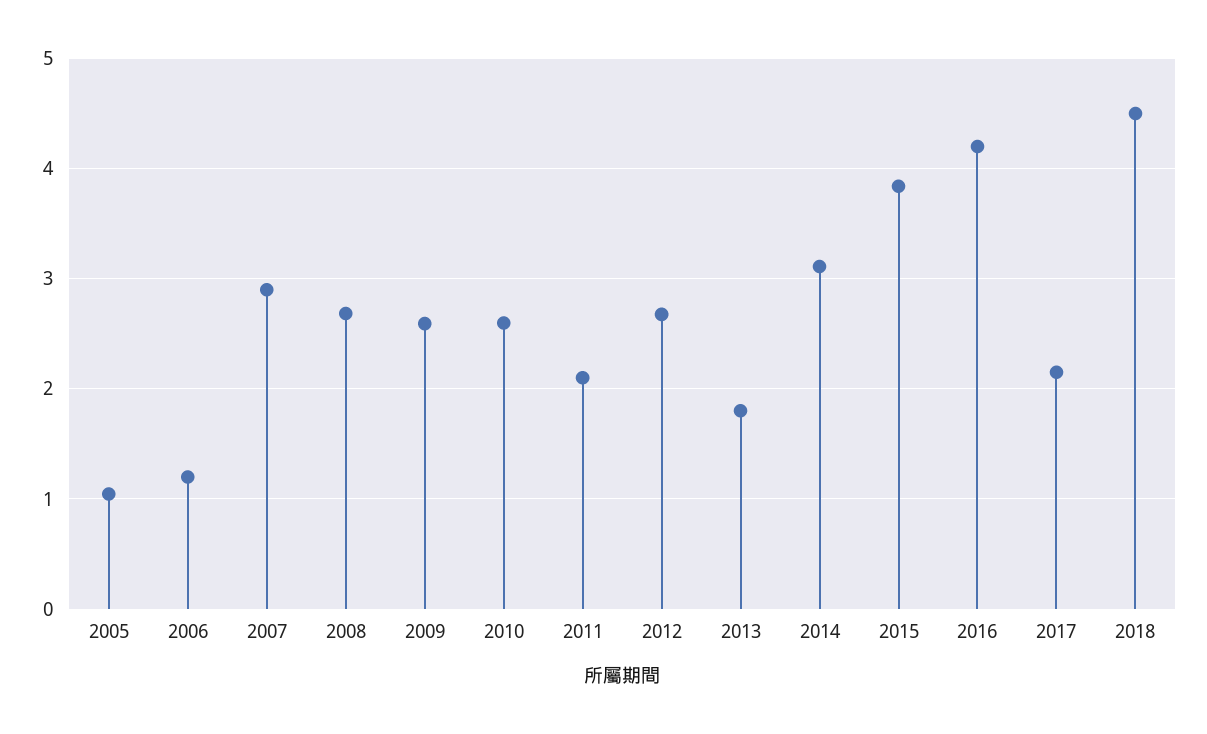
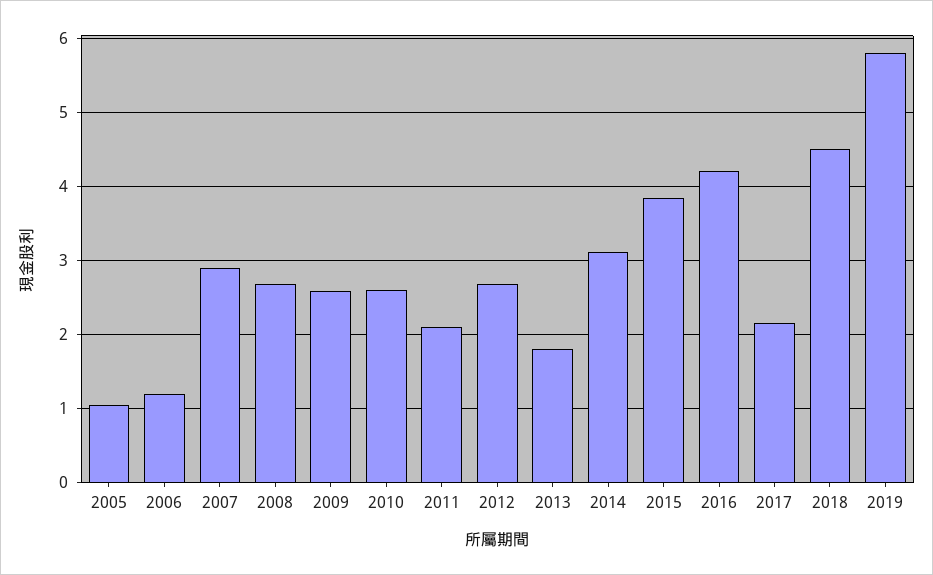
2019: none -> 5.8

